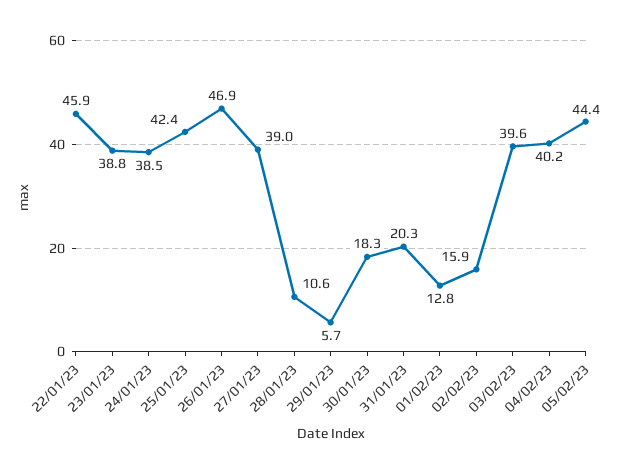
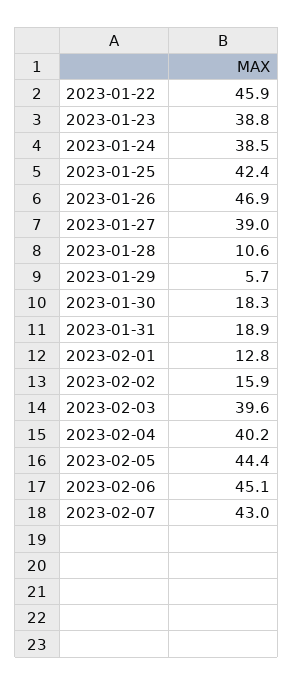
31/01/23: 20.3 -> 18.9
2023-02-06: none -> 45.1
2023-02-07: none -> 43

